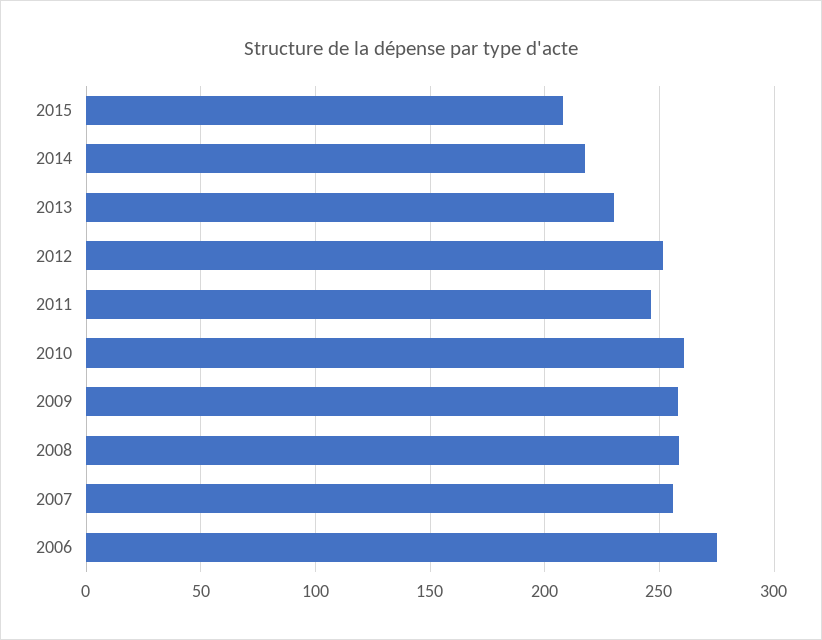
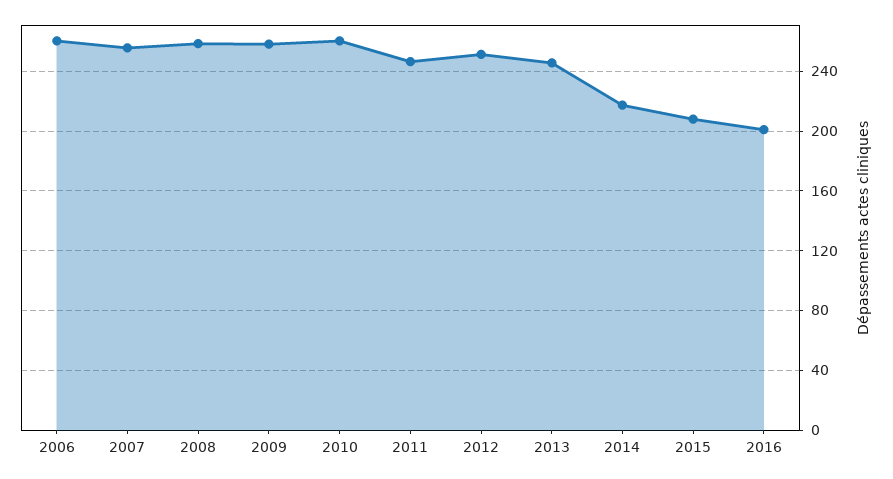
2013: 230 -> 245
2006: 275 -> 260
2016: none -> 200

